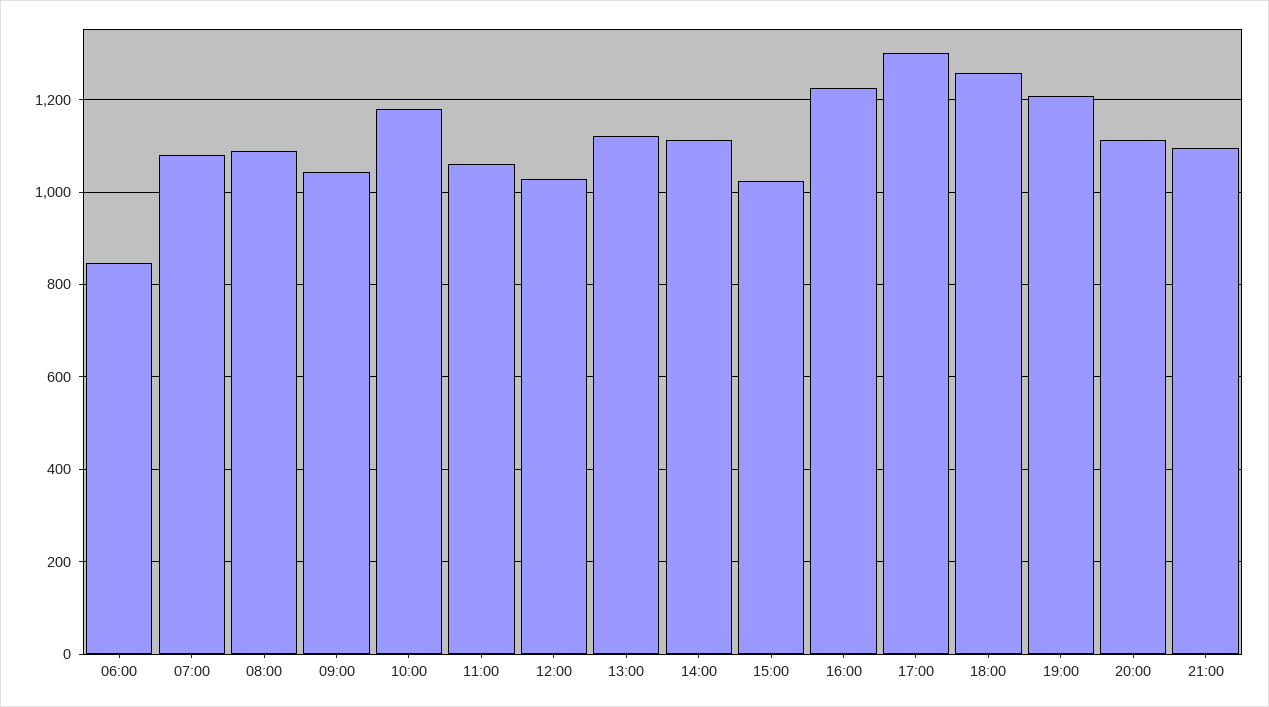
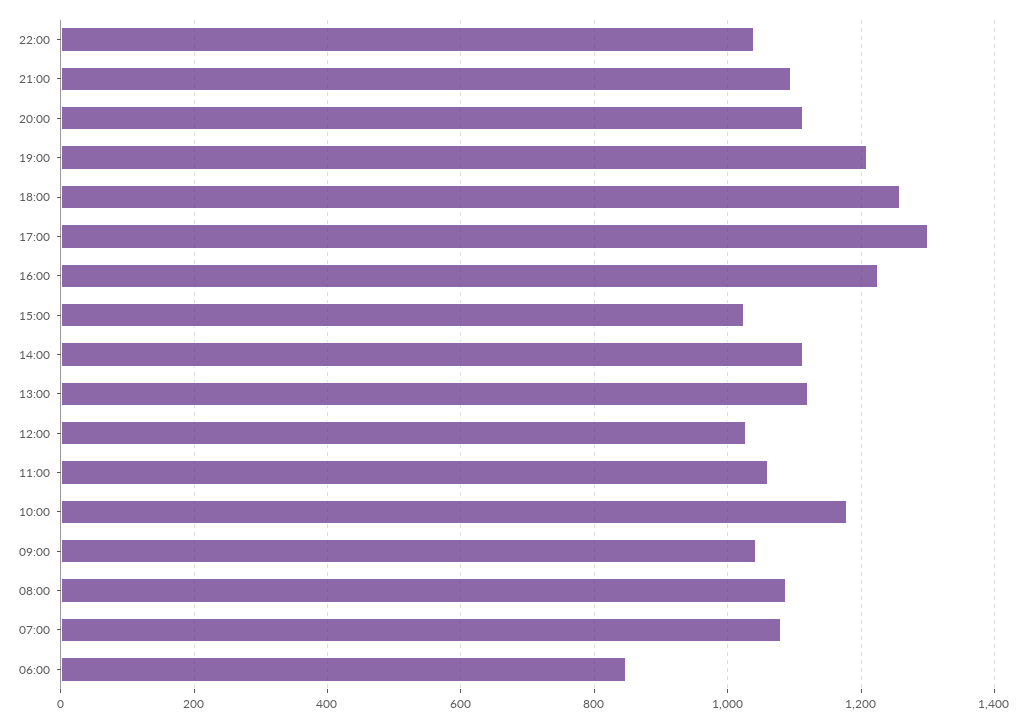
22:00: none -> 1040

